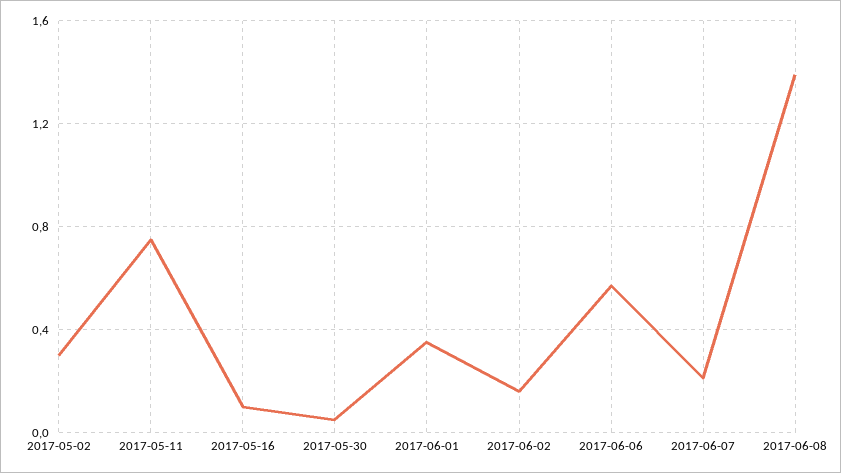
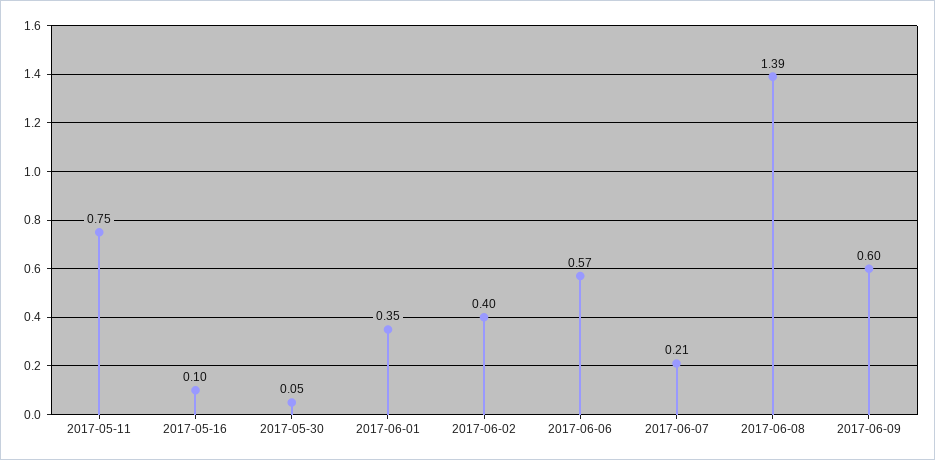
2017-05-02: 0.3 -> none
2017-06-02: 0.15 -> 0.4
2017-06-09: none -> 0.6

